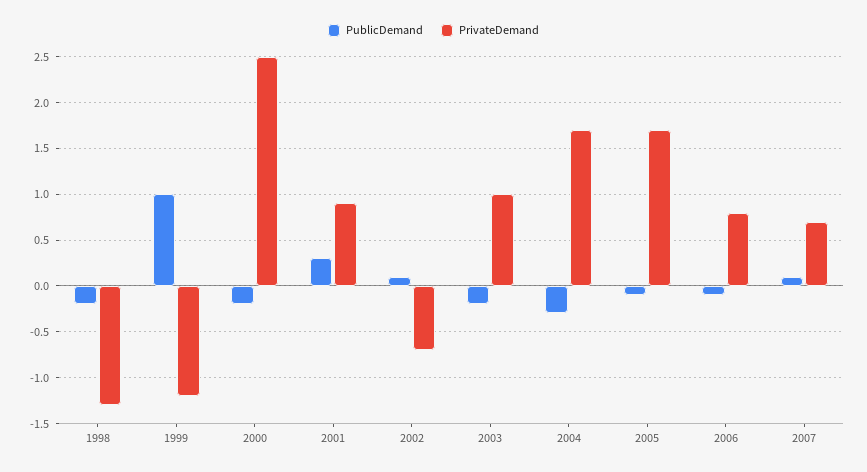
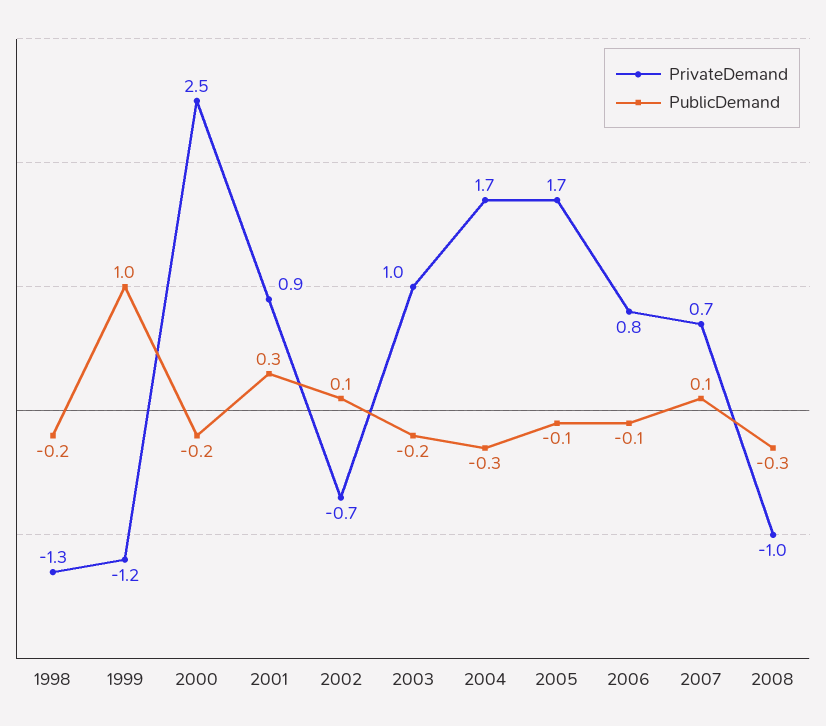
PrivateDemand, 2008: none -> -1
PublicDemand, 2008: none -> -0.3

